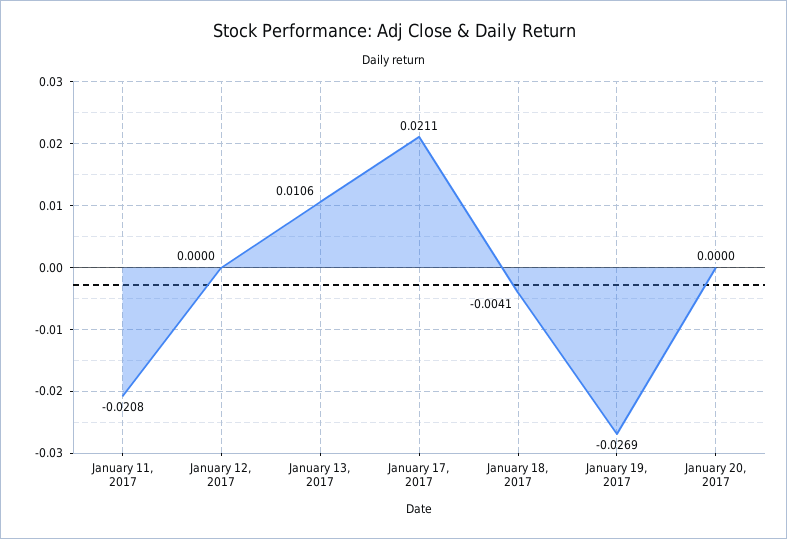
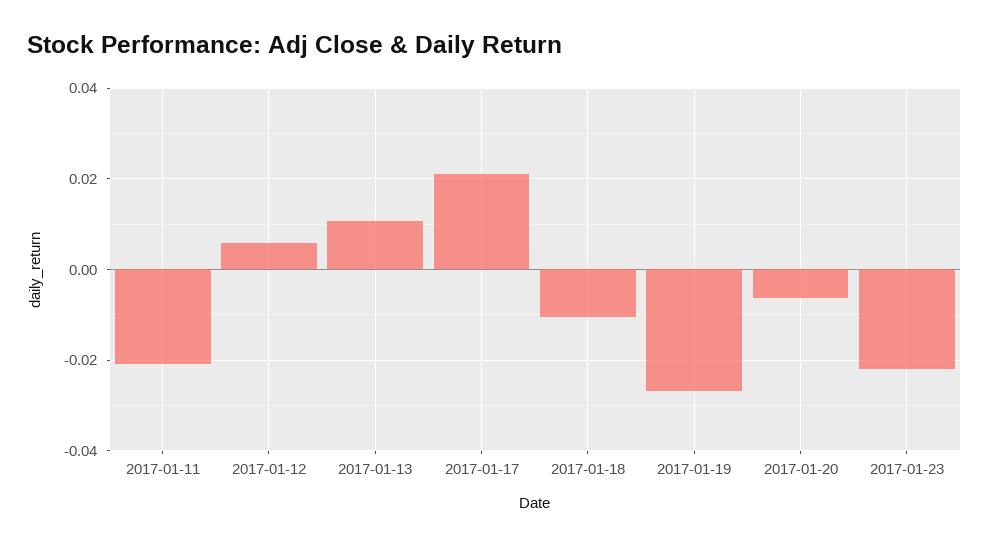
January 12, 2017: 0 -> 0.006
January 18, 2017: -0.0041 -> -0.01
January 20, 2017: 0 -> -0.006
2017-01-23: none -> -0.022

